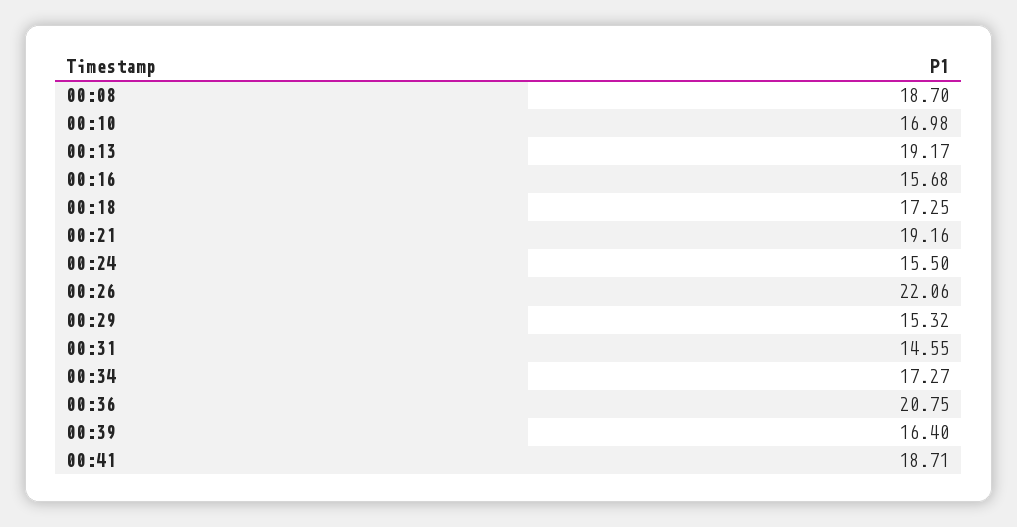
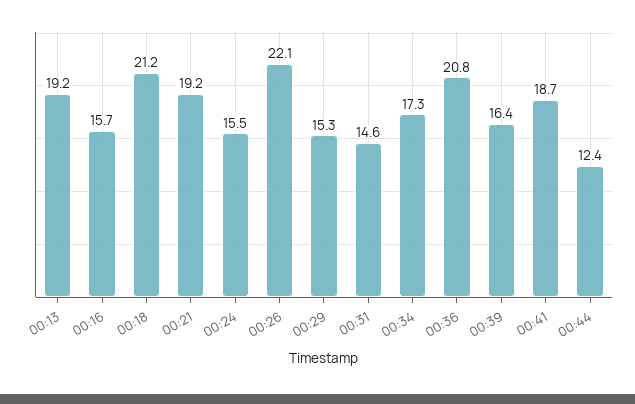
00:08: 18.7 -> none
00:10: 16.98 -> none
00:18: 17.25 -> 21.2
00:44: none -> 12.4

